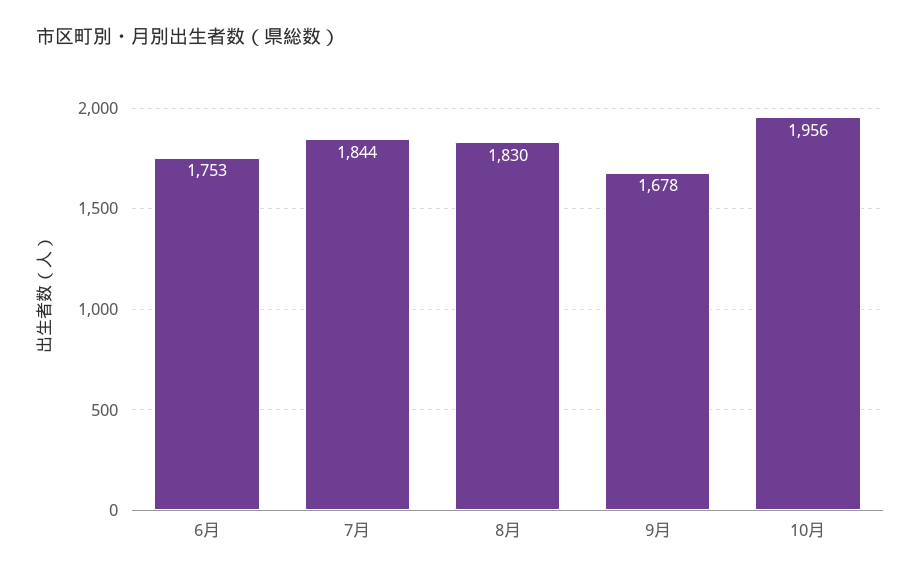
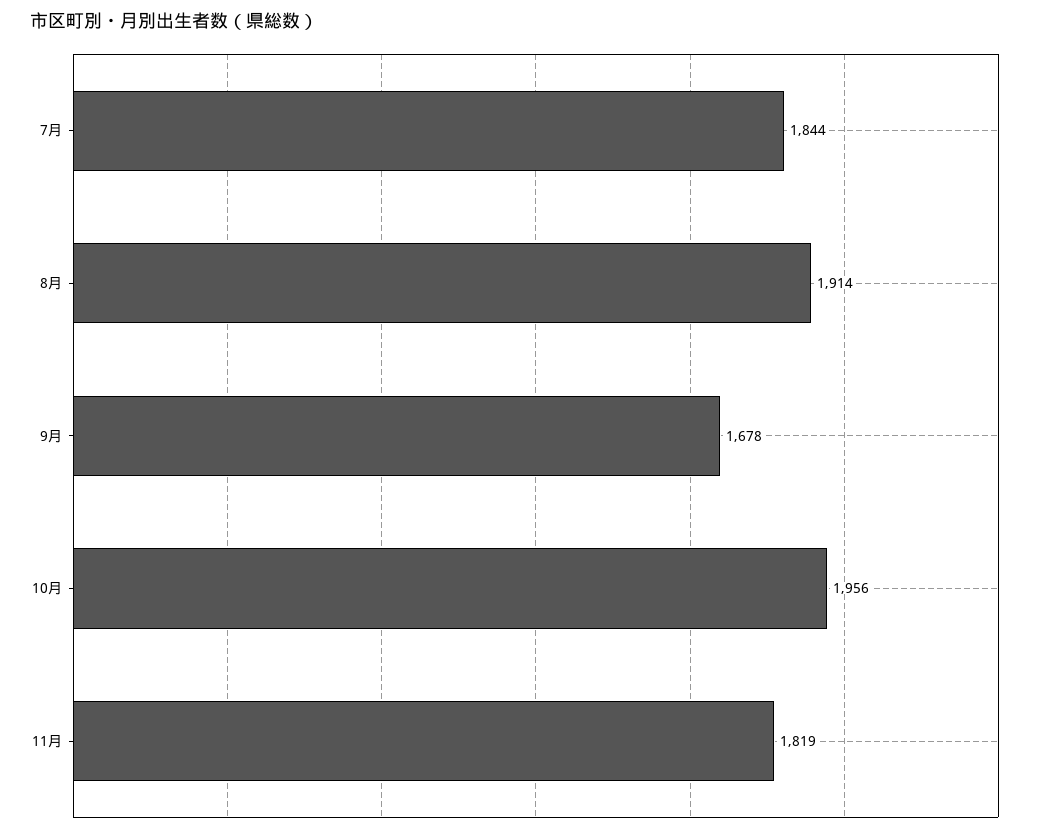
6月: 1753 -> none
8月: 1830 -> 1914
11月: none -> 1819

